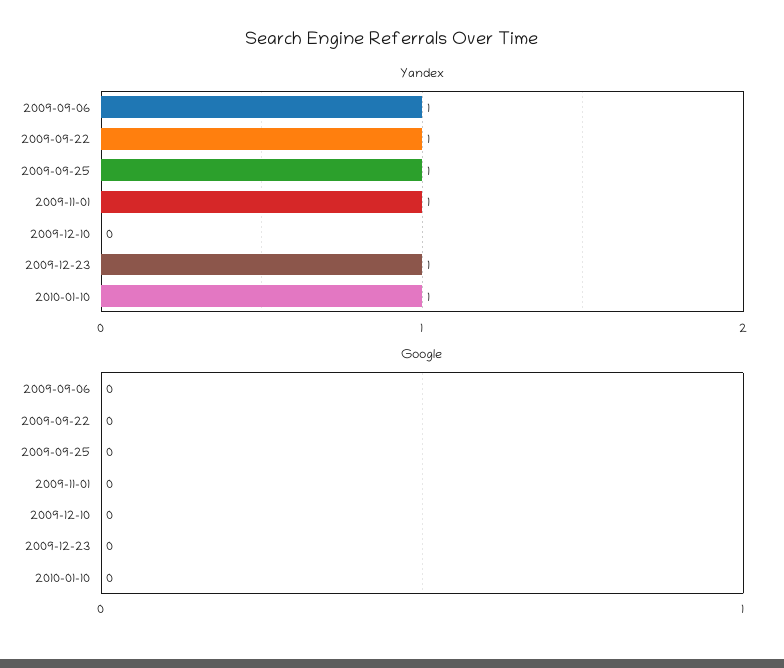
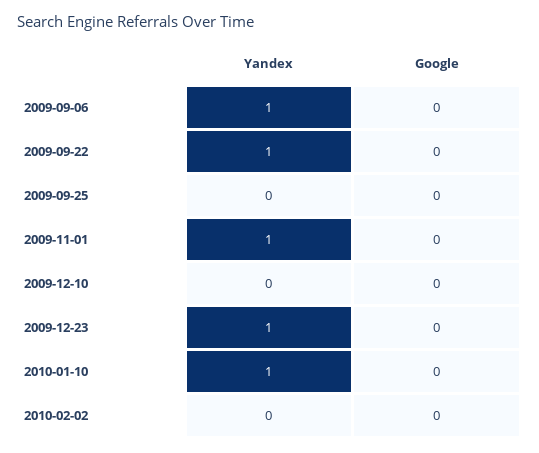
Yandex, 2009-09-25: 1 -> 0
Yandex, 2010-02-02: none -> 0
Google, 2010-02-02: none -> 0

